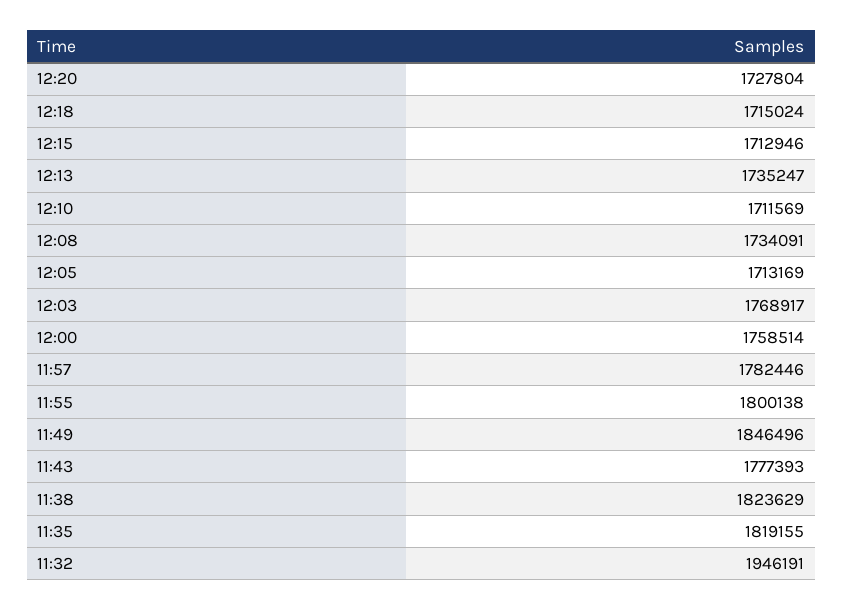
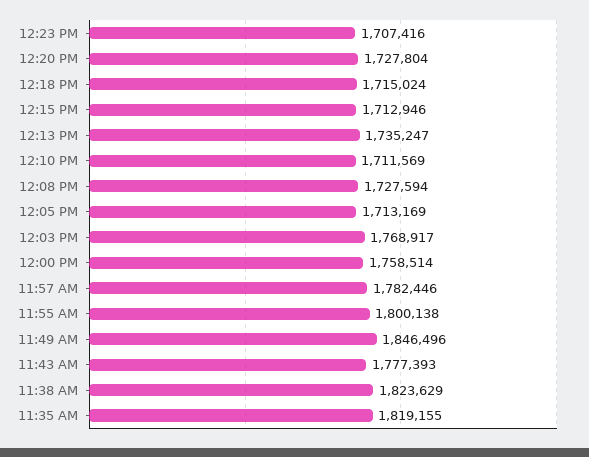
12:08: 1734091 -> 1727594
11:32: 1946191 -> none
12:23 PM: none -> 1707416

